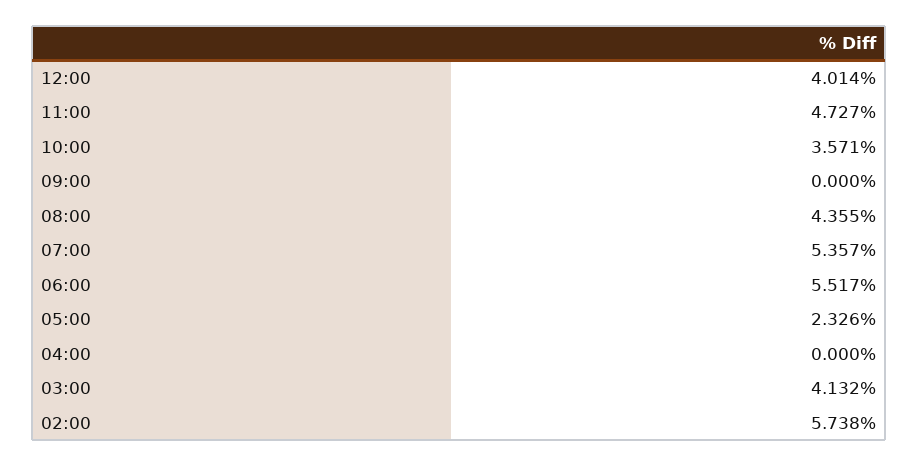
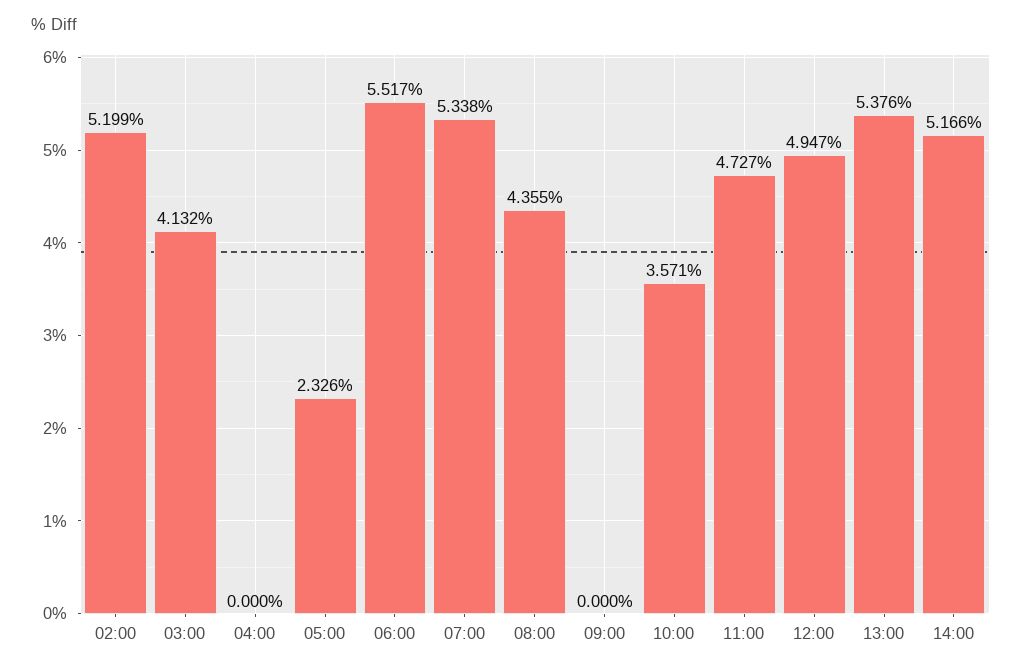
12:00: 4.014 -> 4.947
07:00: 5.357 -> 5.338
02:00: 5.738 -> 5.199
13:00: none -> 5.376
14:00: none -> 5.166

